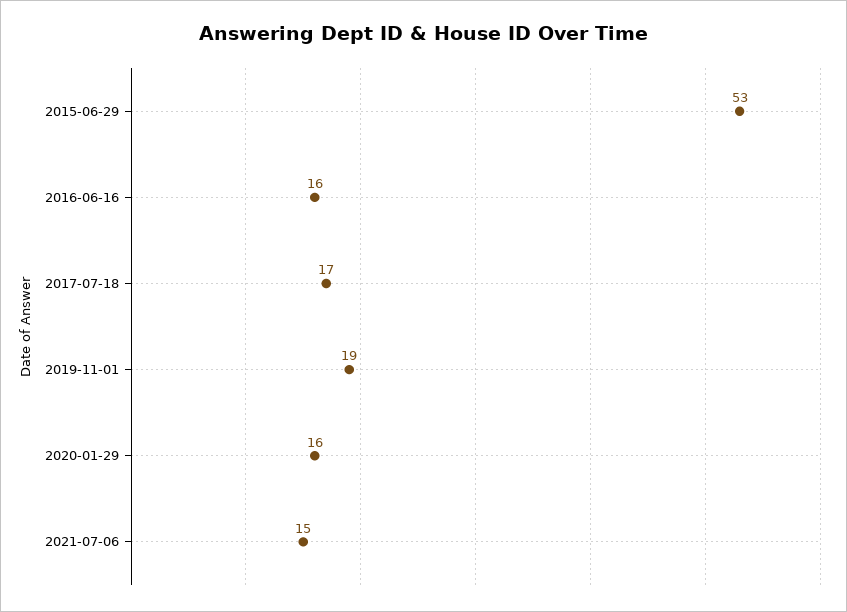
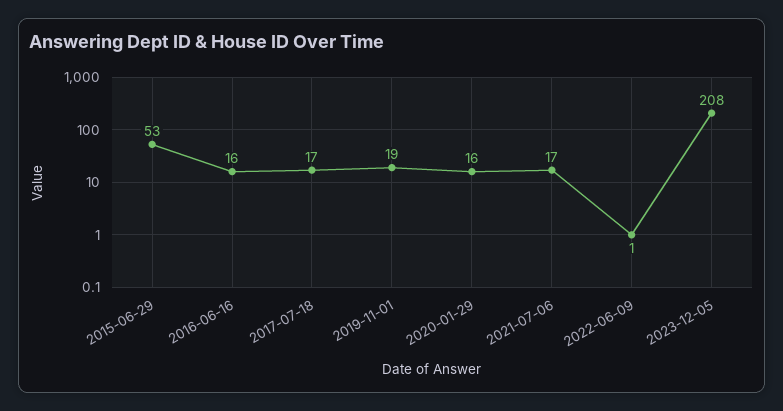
2021-07-06: 15 -> 17
2022-06-09: none -> 1
2023-12-05: none -> 208

